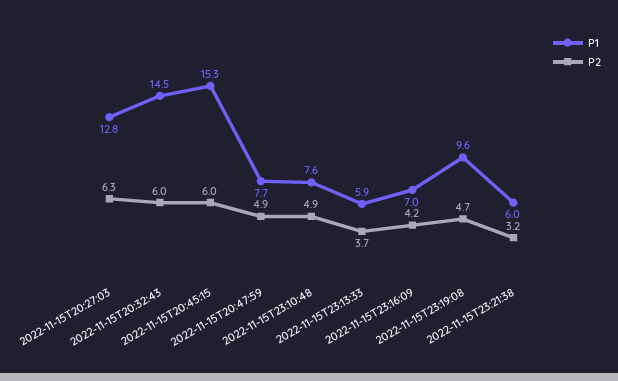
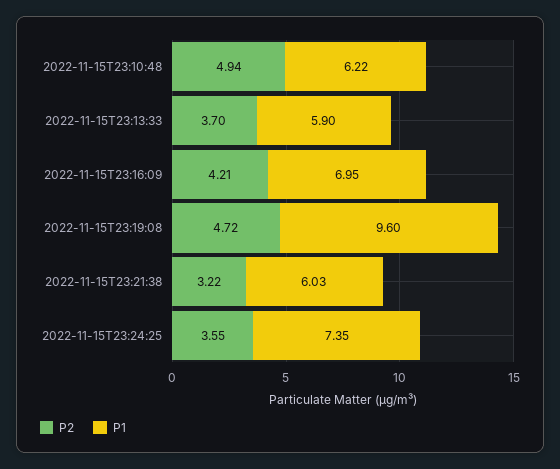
P1, 2022-11-15T20:27:03: 12.8 -> none
P2, 2022-11-15T20:27:03: 6.3 -> none
P1, 2022-11-15T20:32:43: 14.5 -> none
P2, 2022-11-15T20:32:43: 6 -> none
P1, 2022-11-15T20:45:15: 15.3 -> none
P2, 2022-11-15T20:45:15: 6 -> none
P1, 2022-11-15T20:47:59: 7.7 -> none
P2, 2022-11-15T20:47:59: 4.9 -> none
P1, 2022-11-15T23:10:48: 7.6 -> 6.22
P2, 2022-11-15T23:24:25: none -> 3.55
P1, 2022-11-15T23:24:25: none -> 7.35

